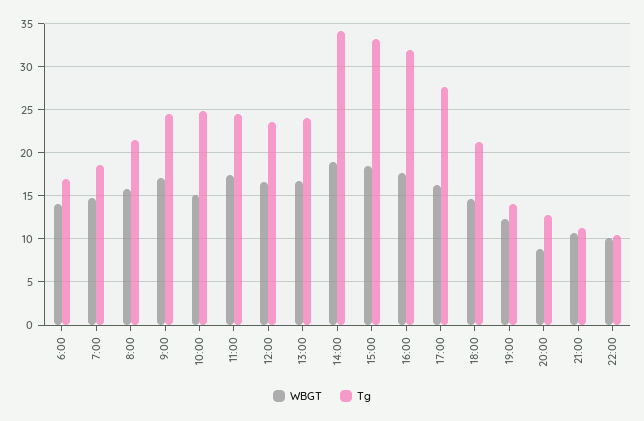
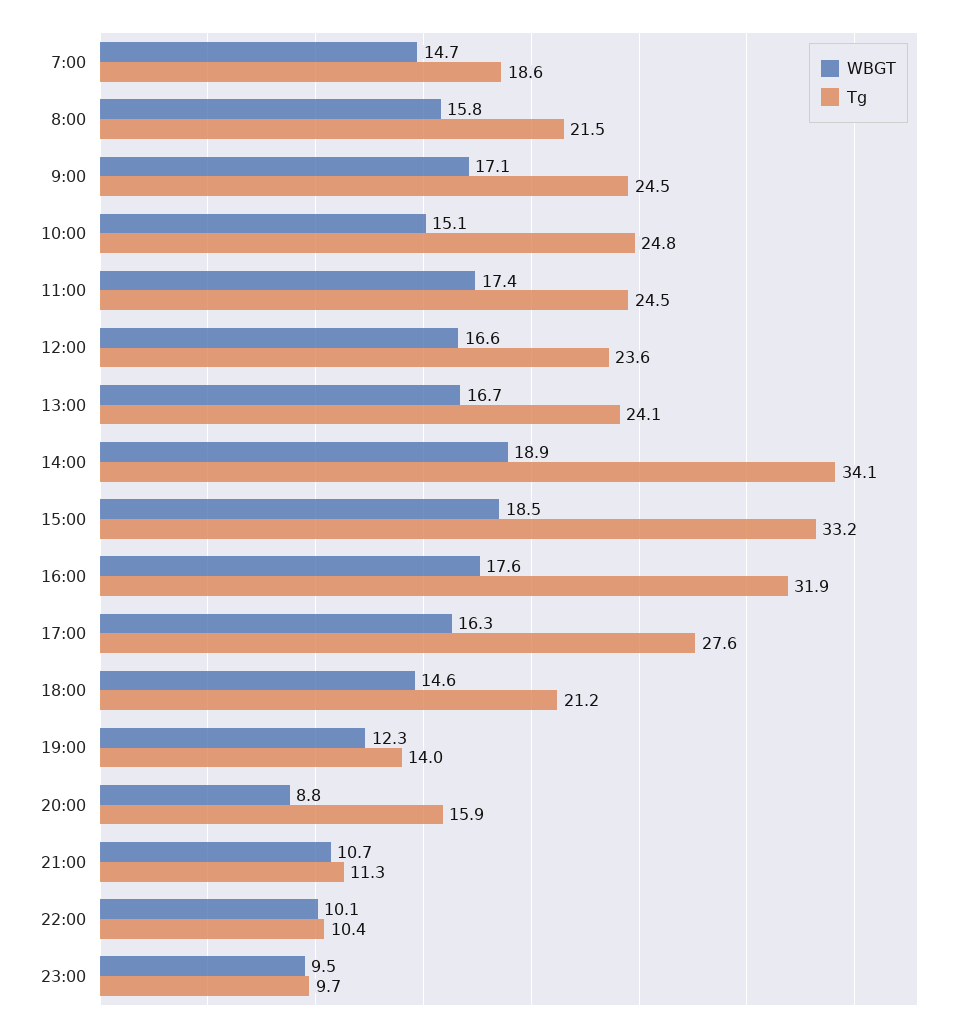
WBGT, 6:00: 14 -> none
Tg, 6:00: 17 -> none
Tg, 20:00: 13 -> 15.9
WBGT, 23:00: none -> 9.5
Tg, 23:00: none -> 9.7

